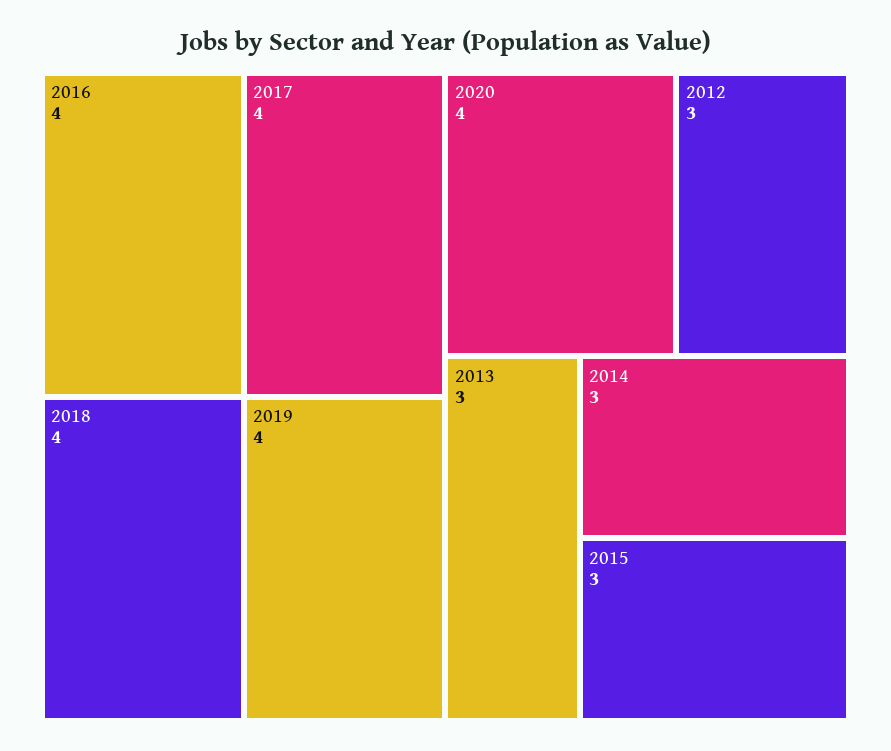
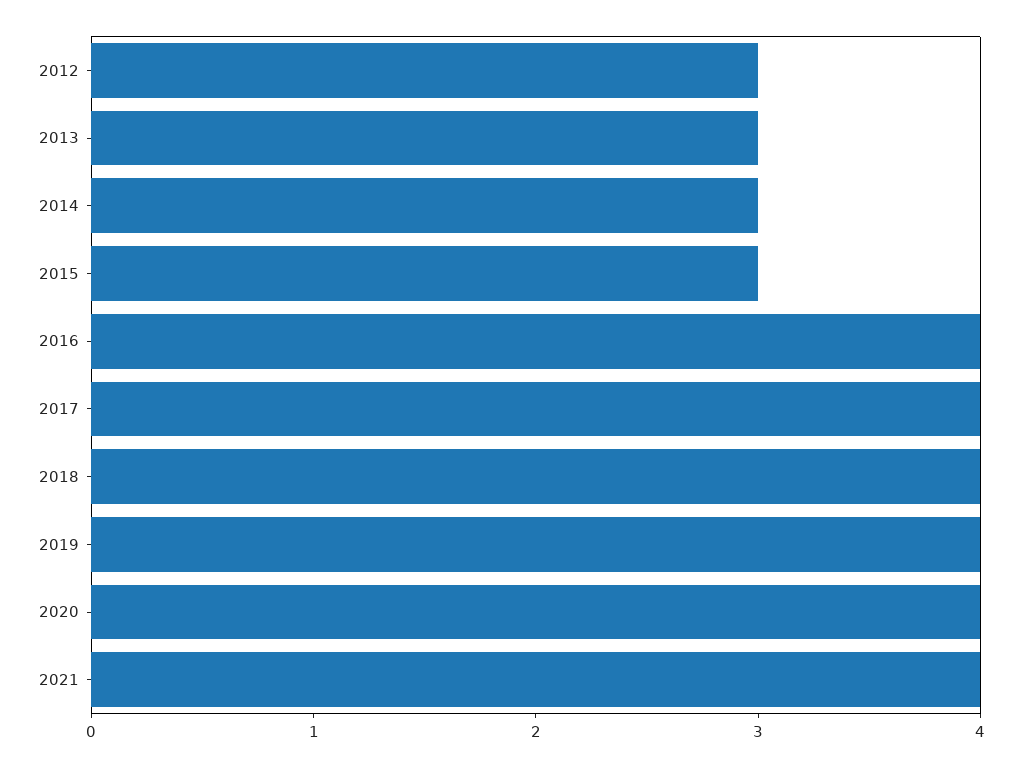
2021: none -> 4

